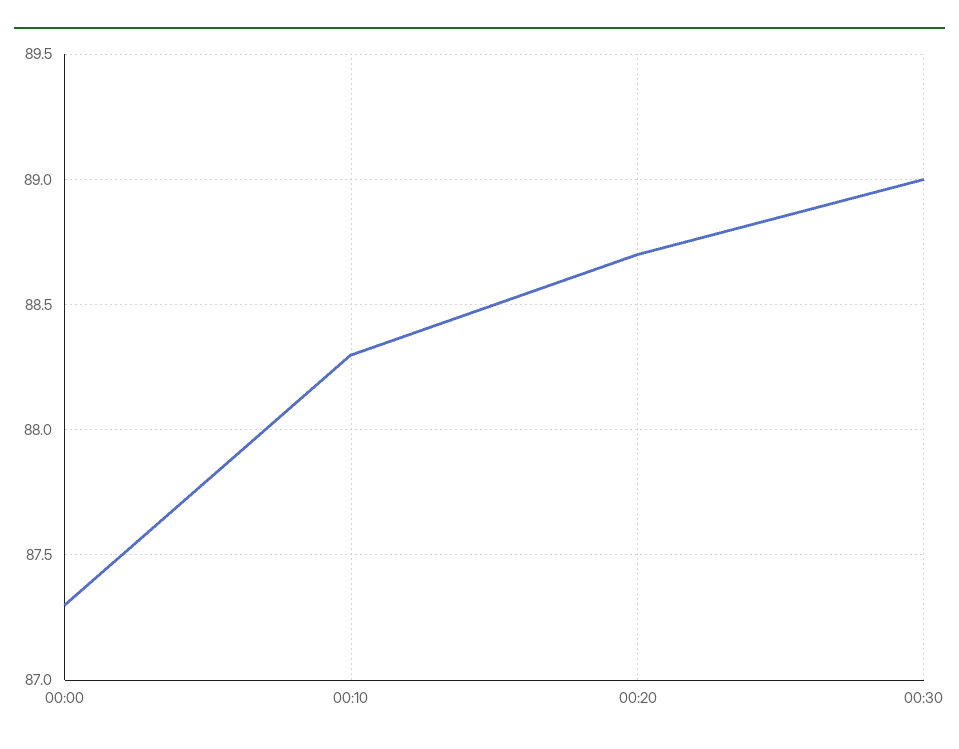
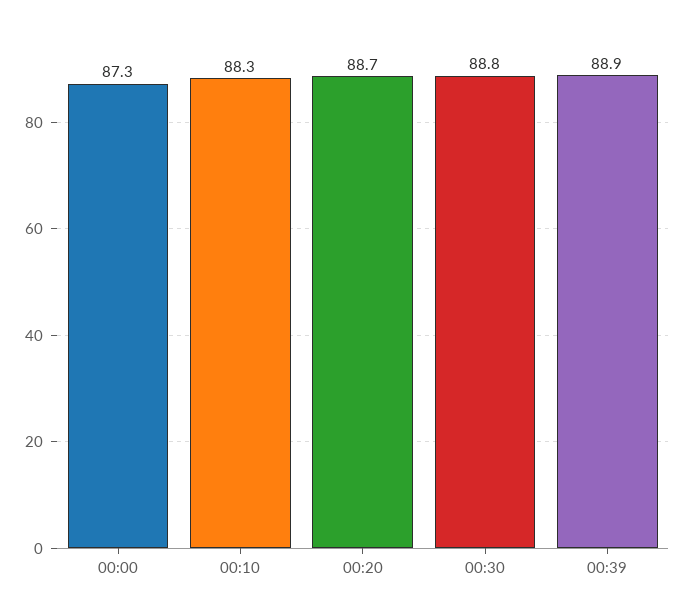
00:30: 89 -> 88.8
00:39: none -> 88.9

